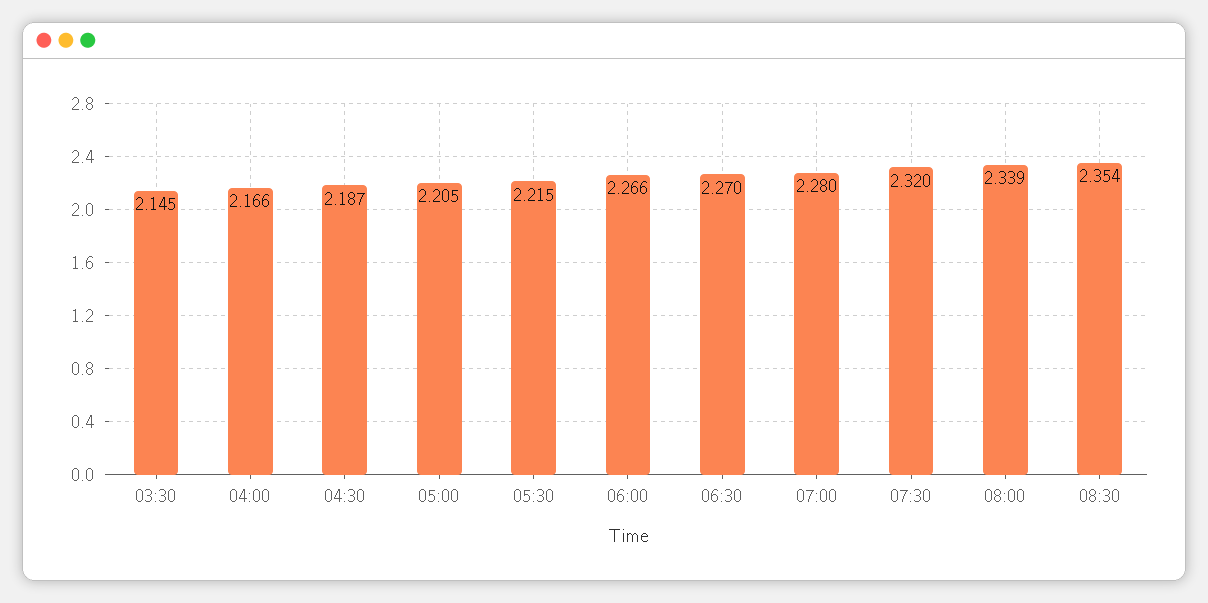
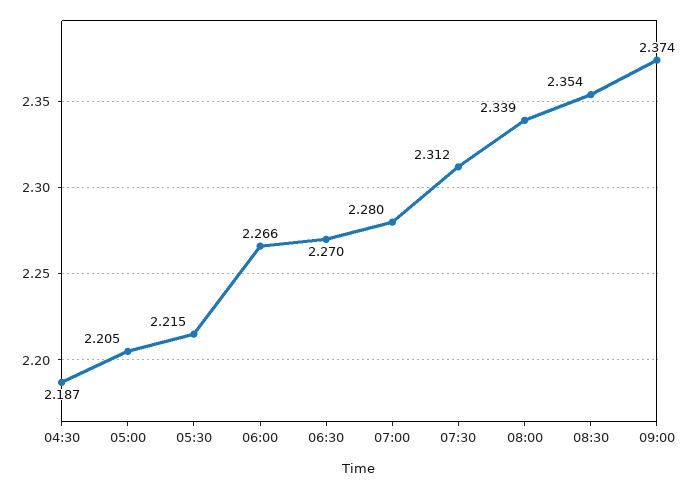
03:30: 2.145 -> none
04:00: 2.166 -> none
07:30: 2.32 -> 2.312
09:00: none -> 2.374

